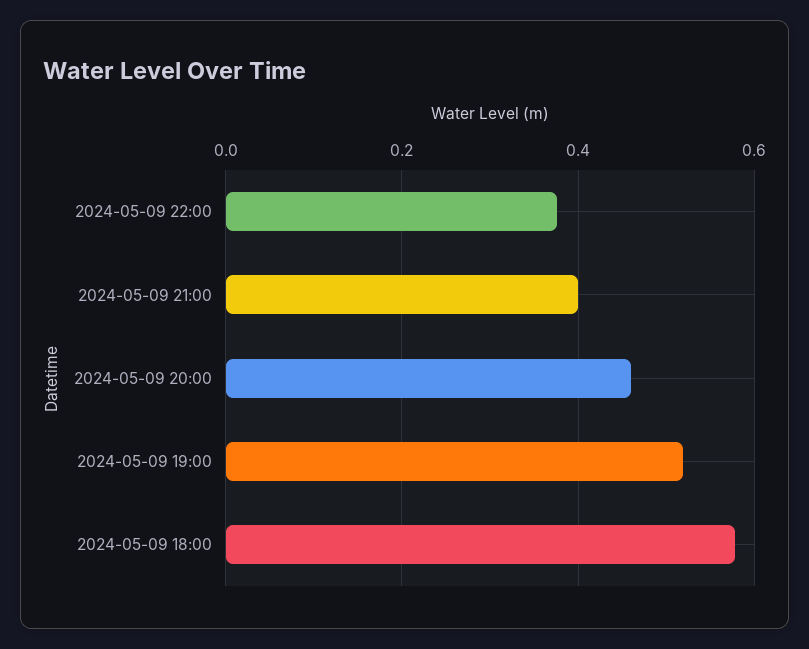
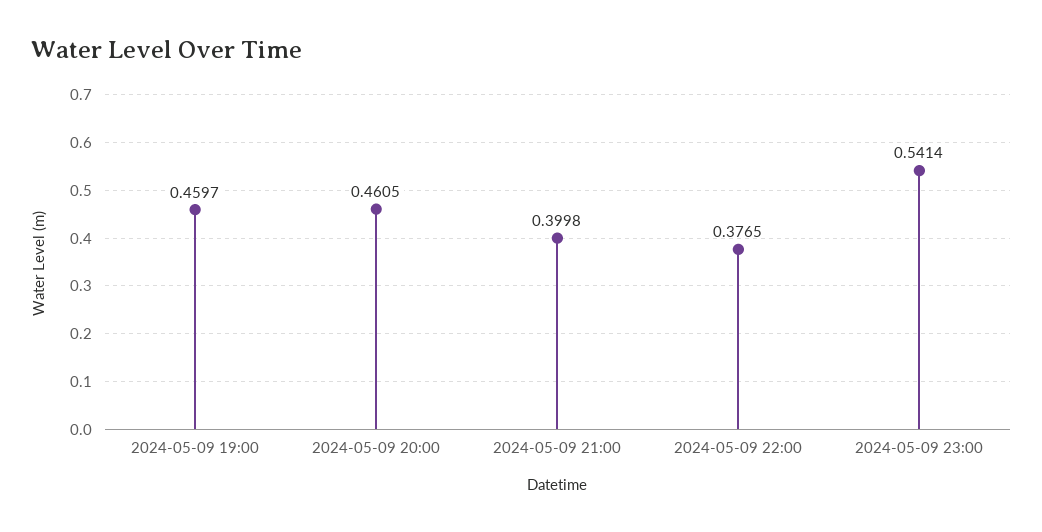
2024-05-09 19:00: 0.52 -> 0.4597
2024-05-09 18:00: 0.58 -> none
2024-05-09 23:00: none -> 0.5414

